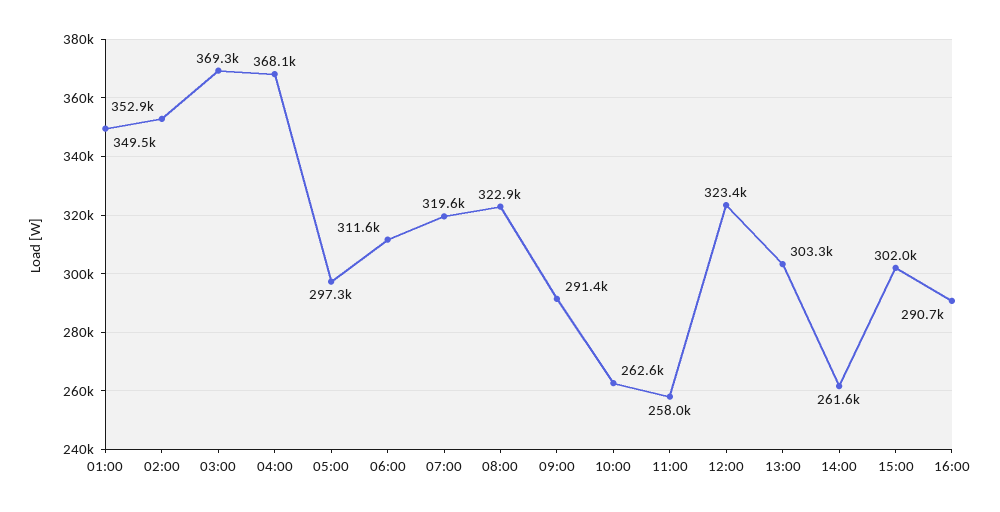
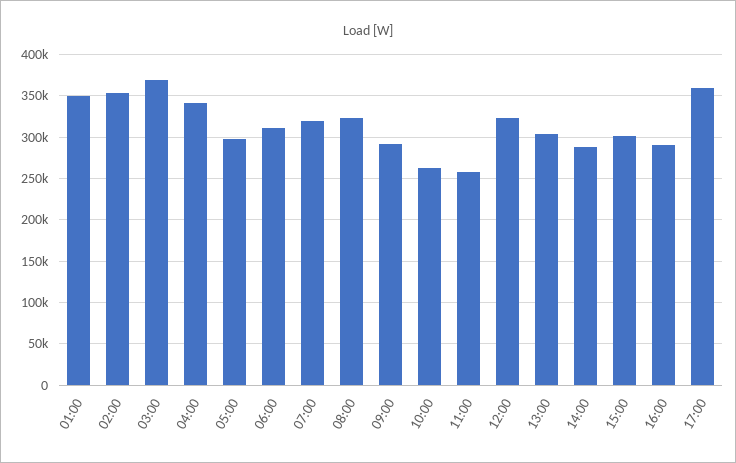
04:00: 368100 -> 340000
14:00: 261600 -> 290000
17:00: none -> 360000

